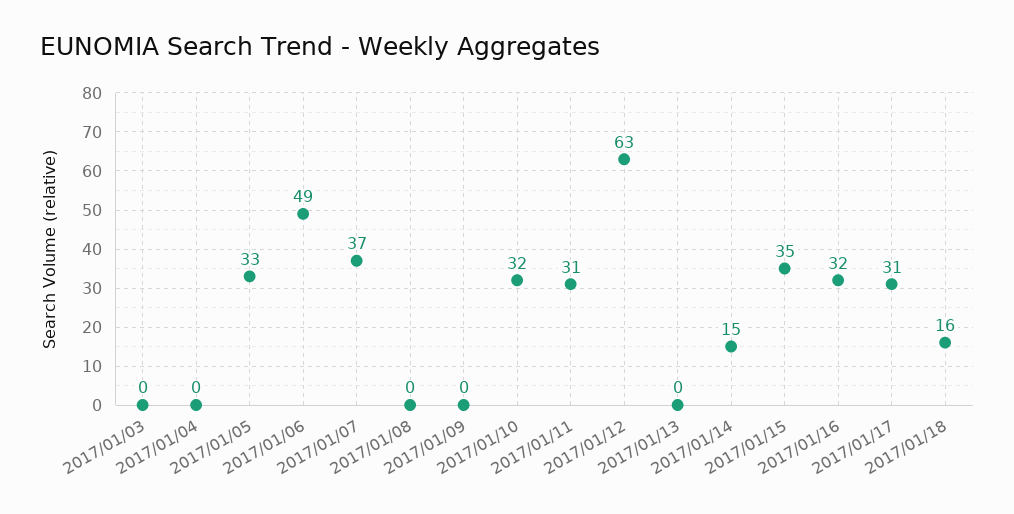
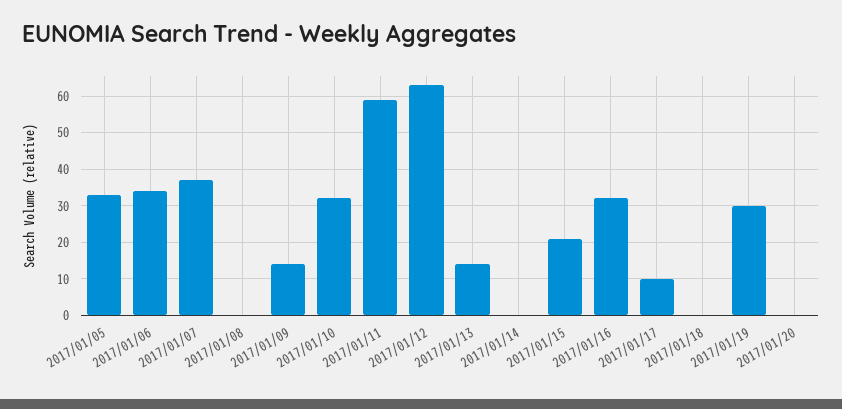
2017/01/03: 0 -> none
2017/01/04: 0 -> none
2017/01/06: 49 -> 35
2017/01/09: 0 -> 15
2017/01/11: 31 -> 60
2017/01/13: 0 -> 15
2017/01/14: 15 -> 0
2017/01/15: 35 -> 20
2017/01/17: 31 -> 10
2017/01/18: 16 -> 0
2017/01/19: none -> 30
2017/01/20: none -> 0

